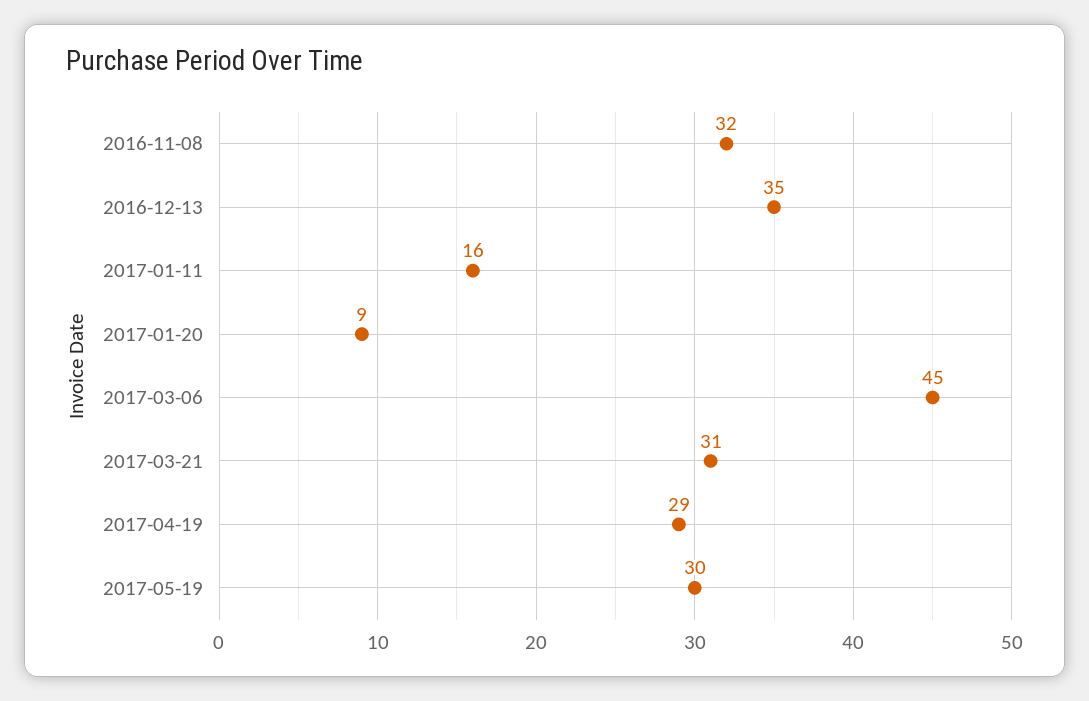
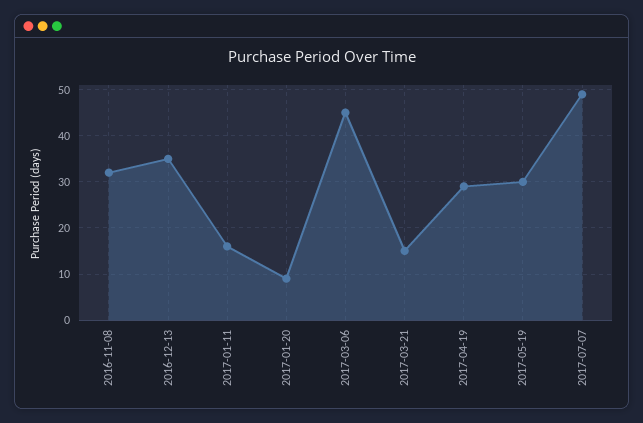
2017-03-21: 31 -> 15
2017-07-07: none -> 50

